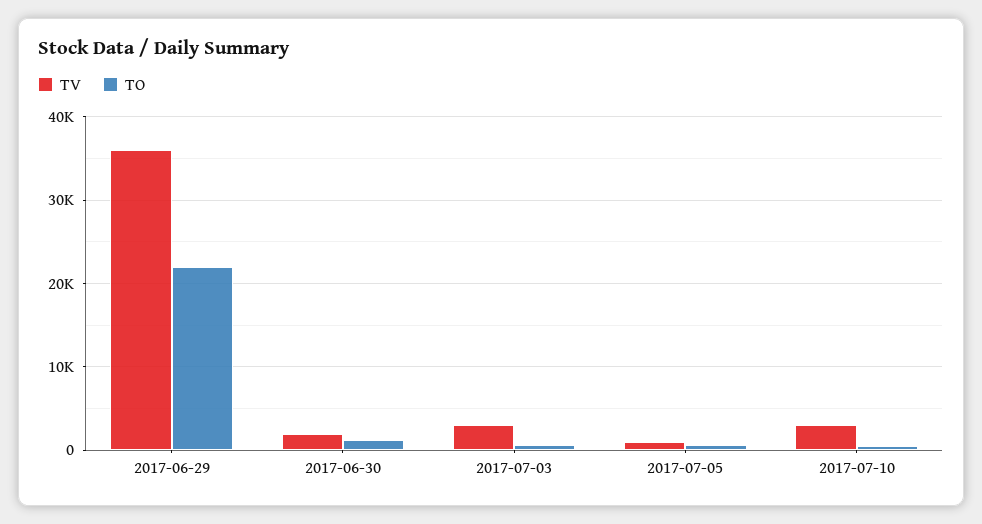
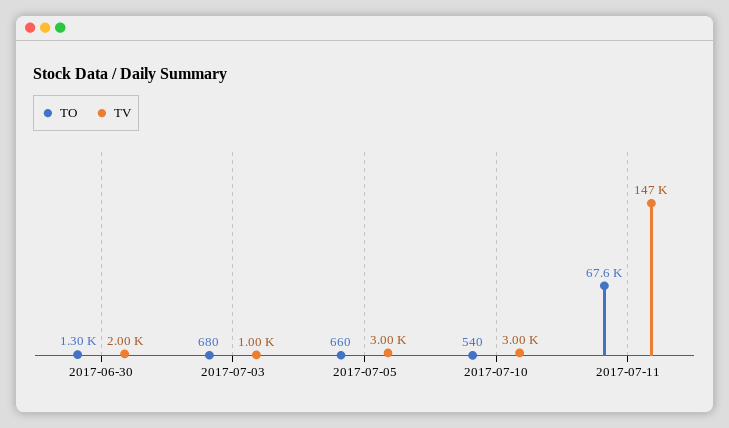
TV, 2017-06-29: 36000 -> none
TO, 2017-06-29: 22000 -> none
TV, 2017-07-03: 3000 -> 1000
TV, 2017-07-05: 1000 -> 3000
TO, 2017-07-11: none -> 67600
TV, 2017-07-11: none -> 147000

